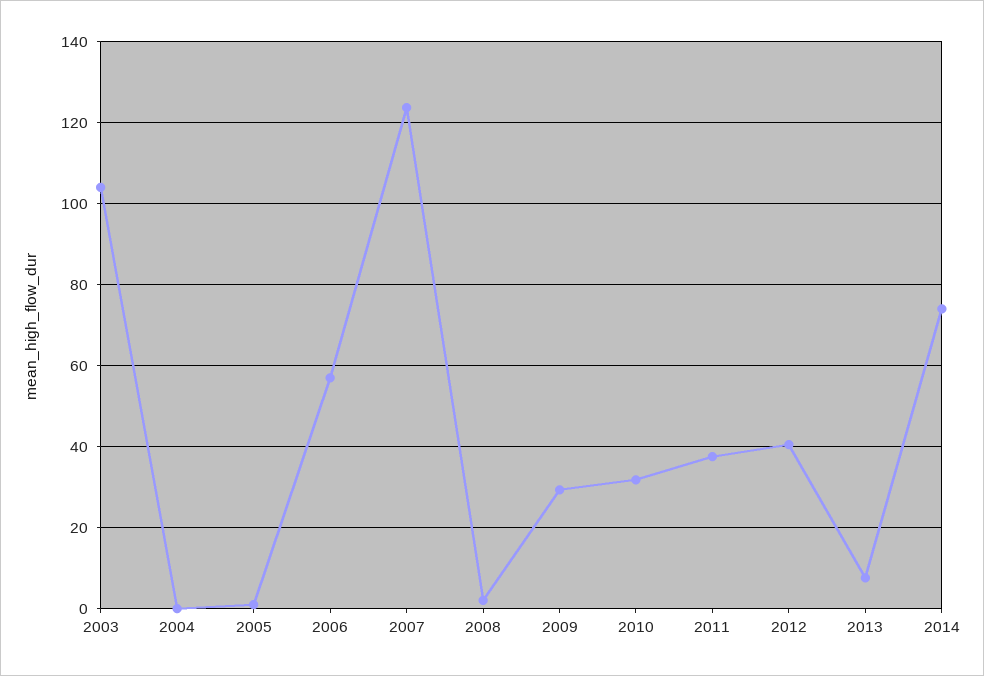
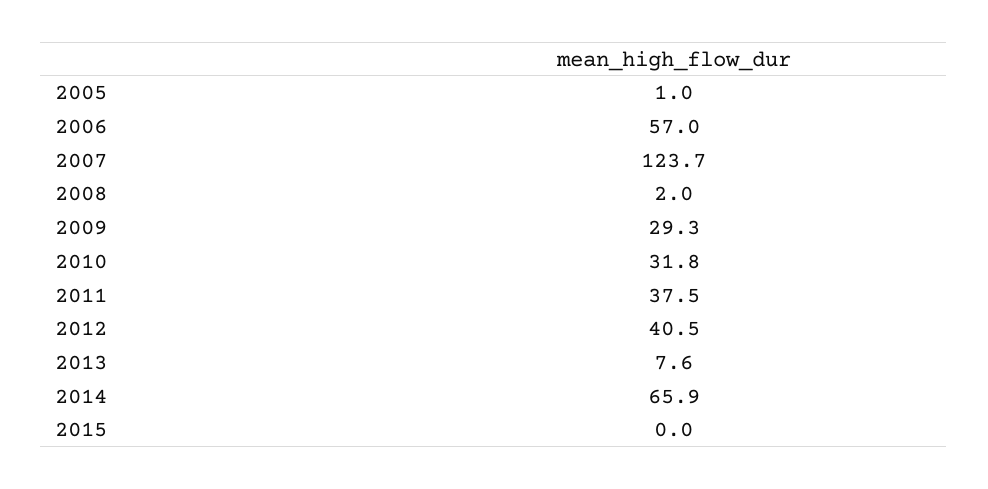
2003: 104 -> none
2004: 0 -> none
2014: 74 -> 65.9
2015: none -> 0

